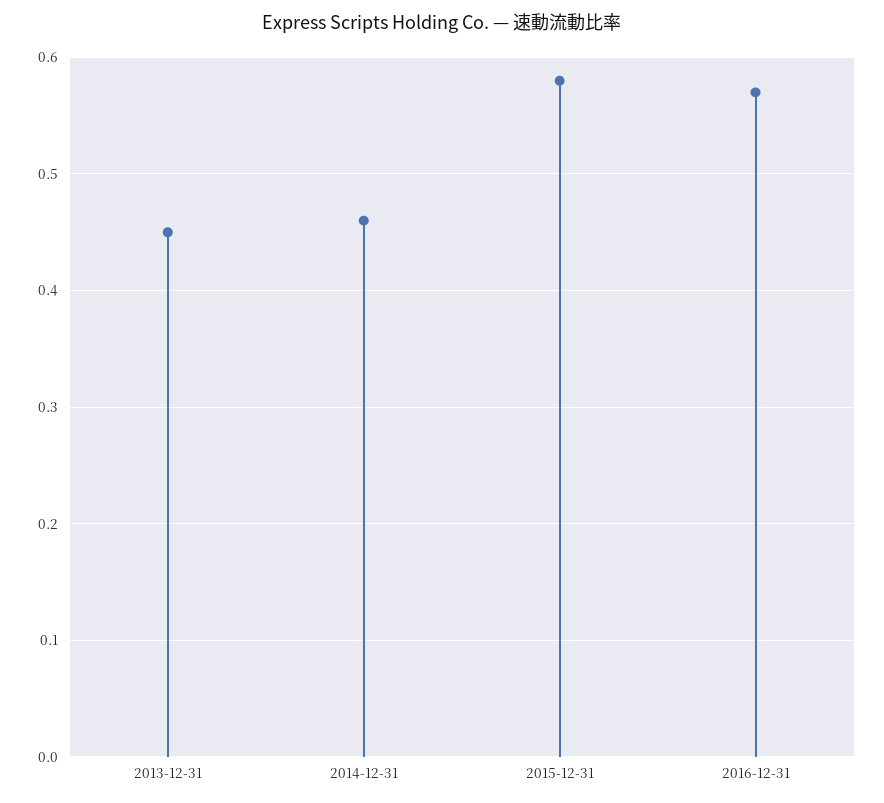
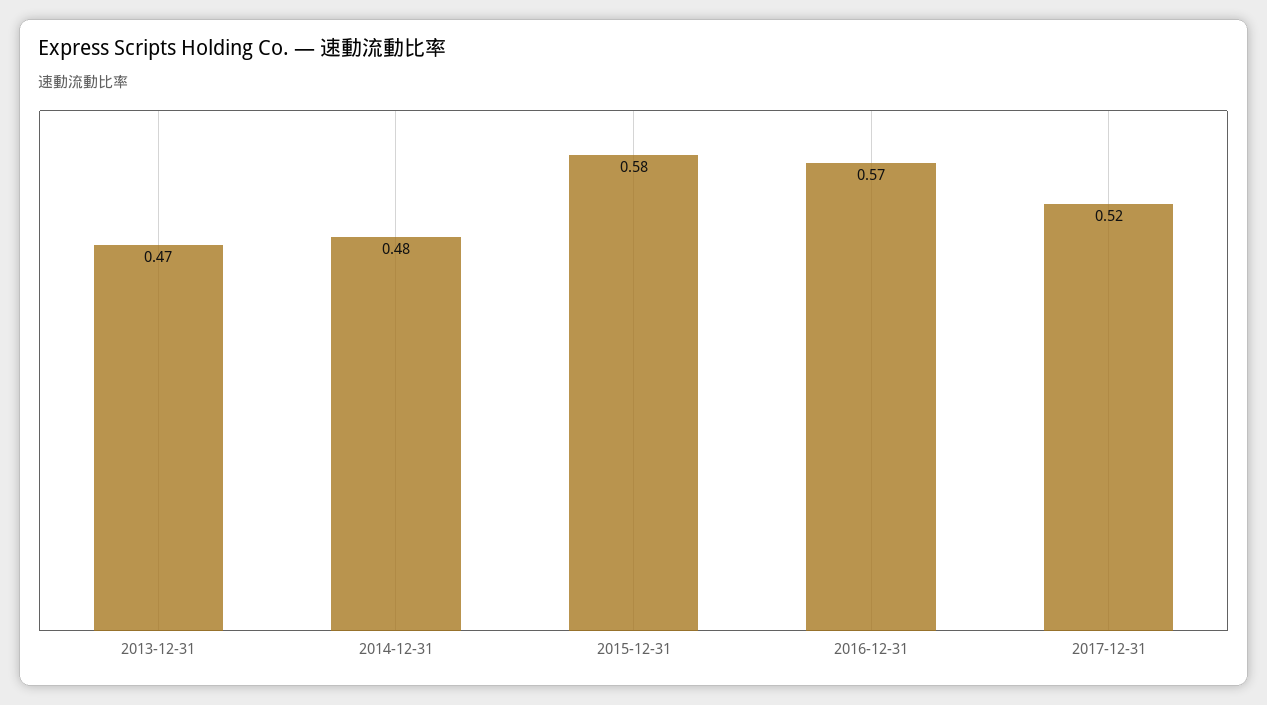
2013-12-31: 0.45 -> 0.47
2014-12-31: 0.46 -> 0.48
2017-12-31: none -> 0.52

